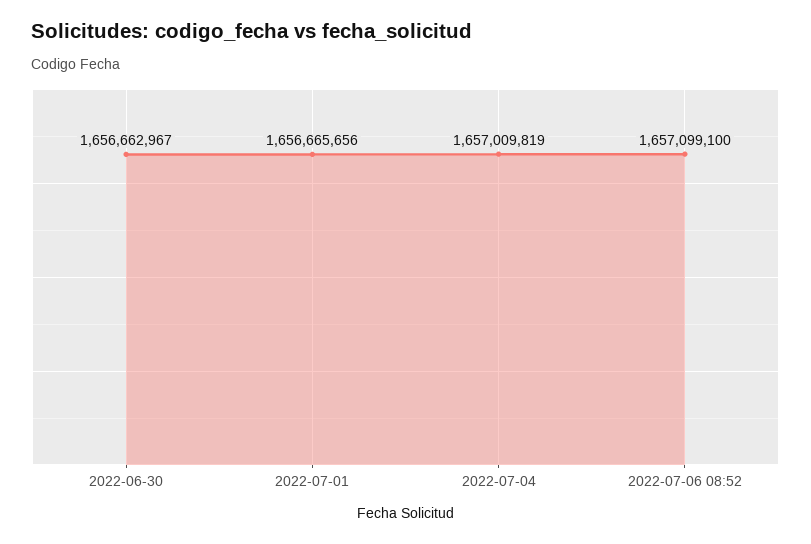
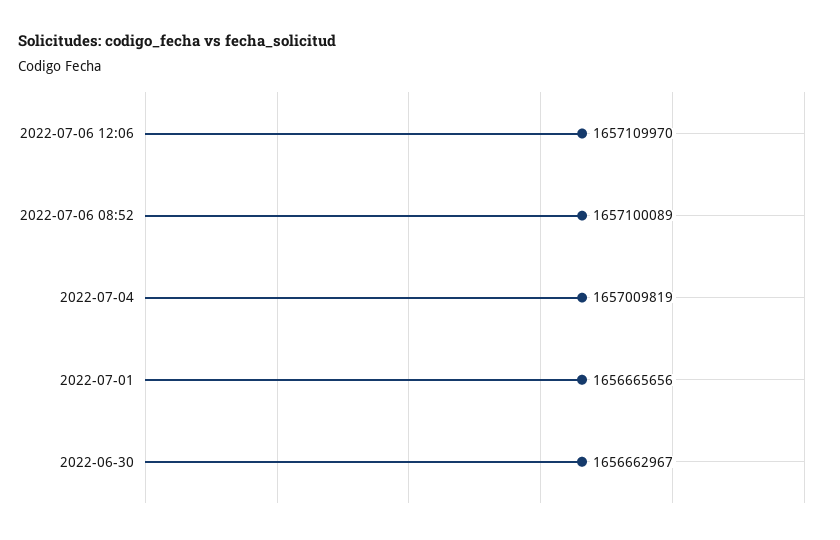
2022-07-06 08:52: 1657099100 -> 1657100089
2022-07-06 12:06: none -> 1657109970

